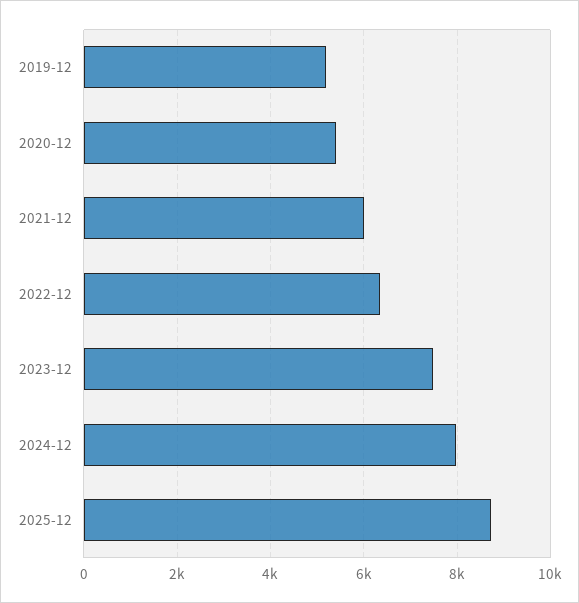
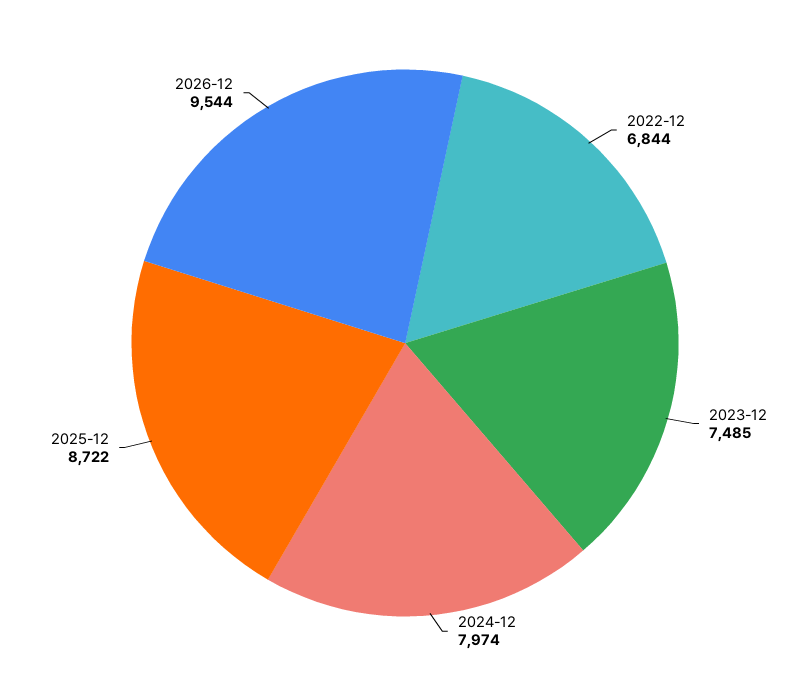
2019-12: 5200 -> none
2020-12: 5400 -> none
2021-12: 6000 -> none
2022-12: 6400 -> 6844
2026-12: none -> 9544

